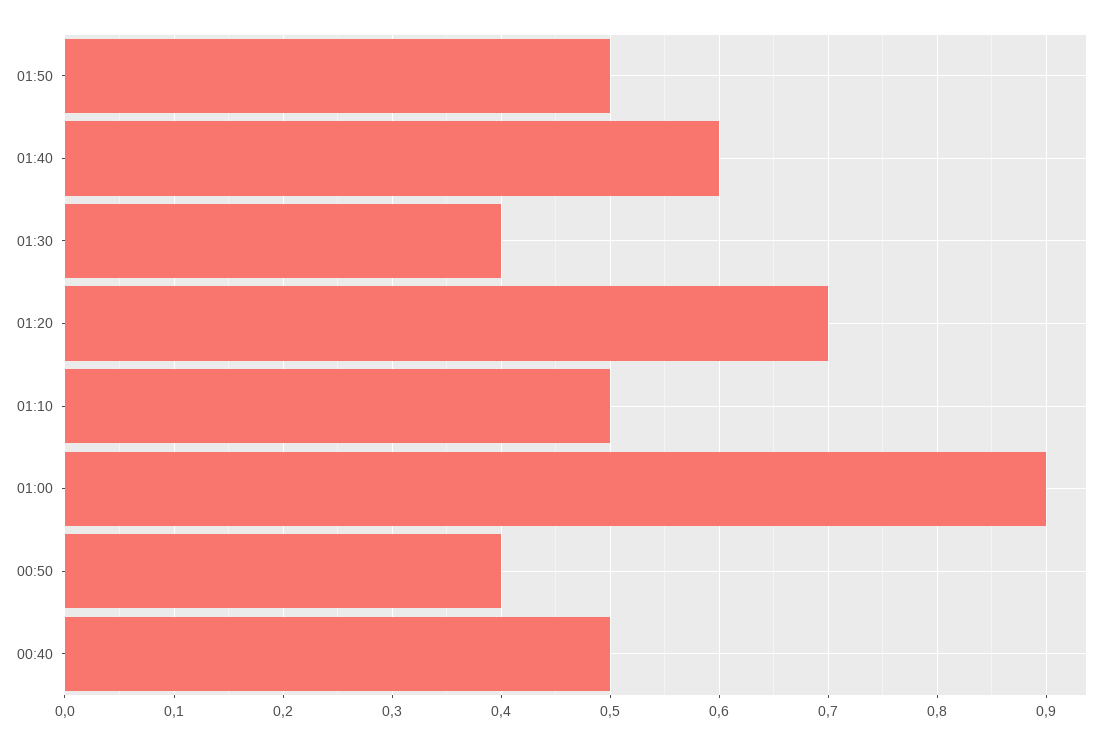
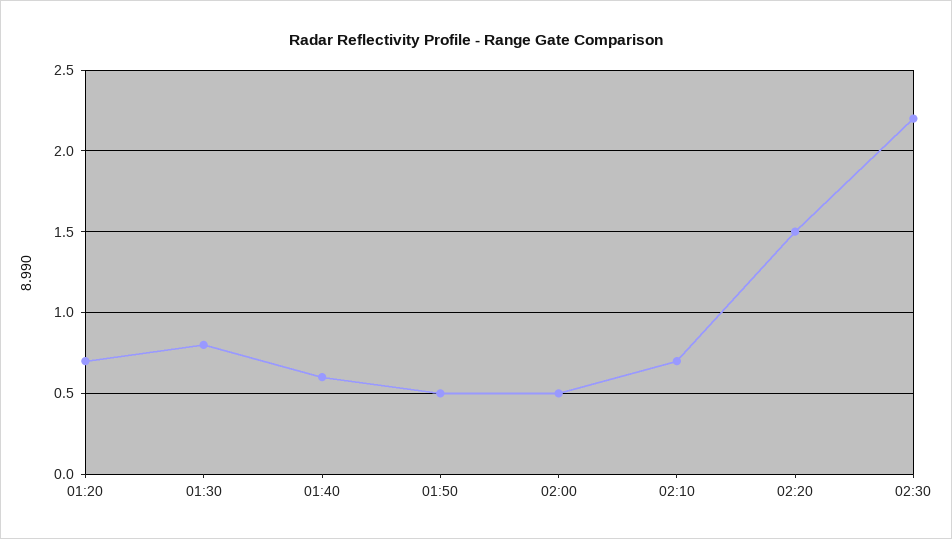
01:30: 0.4 -> 0.8
01:10: 0.5 -> none
01:00: 0.9 -> none
00:50: 0.4 -> none
00:40: 0.5 -> none
02:00: none -> 0.5
02:10: none -> 0.7
02:20: none -> 1.5
02:30: none -> 2.2

